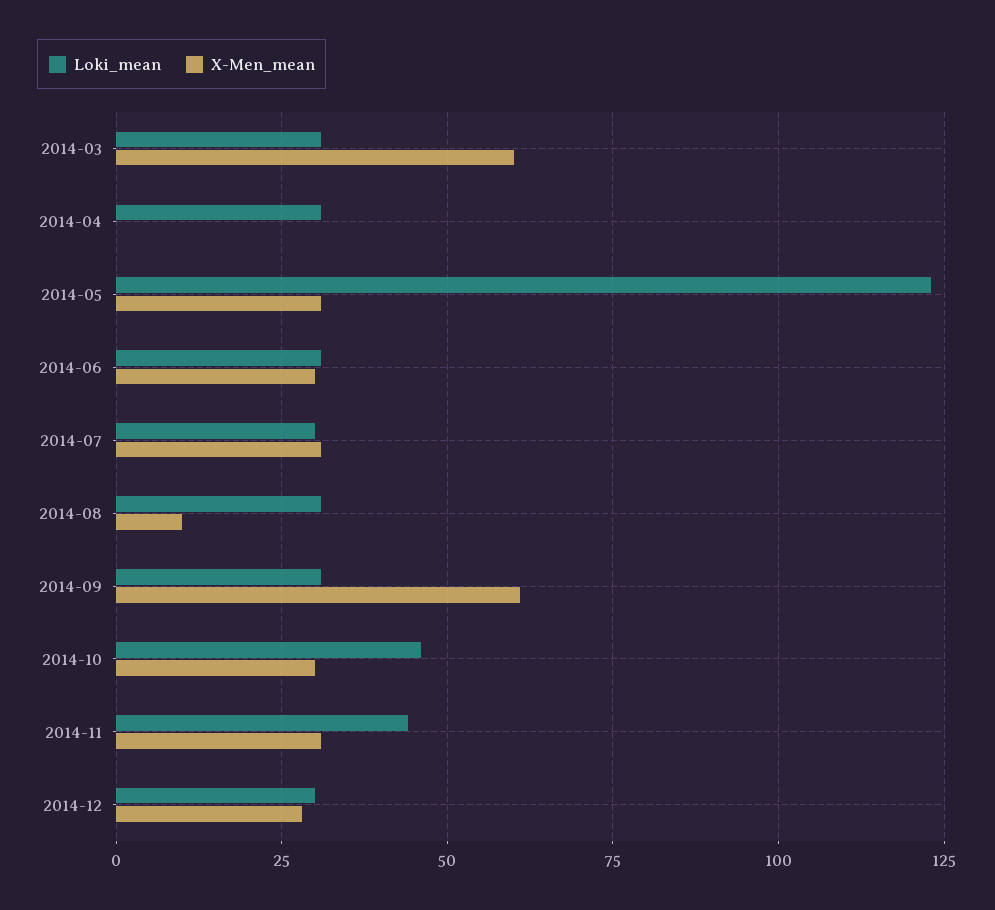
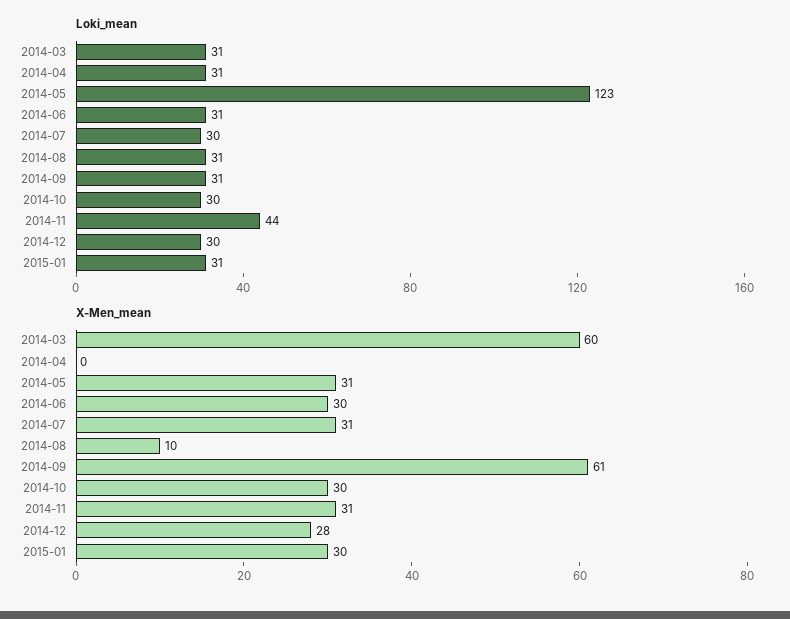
Loki_mean, 2014-10: 45 -> 30
Loki_mean, 2015-01: none -> 31
X-Men_mean, 2015-01: none -> 30

